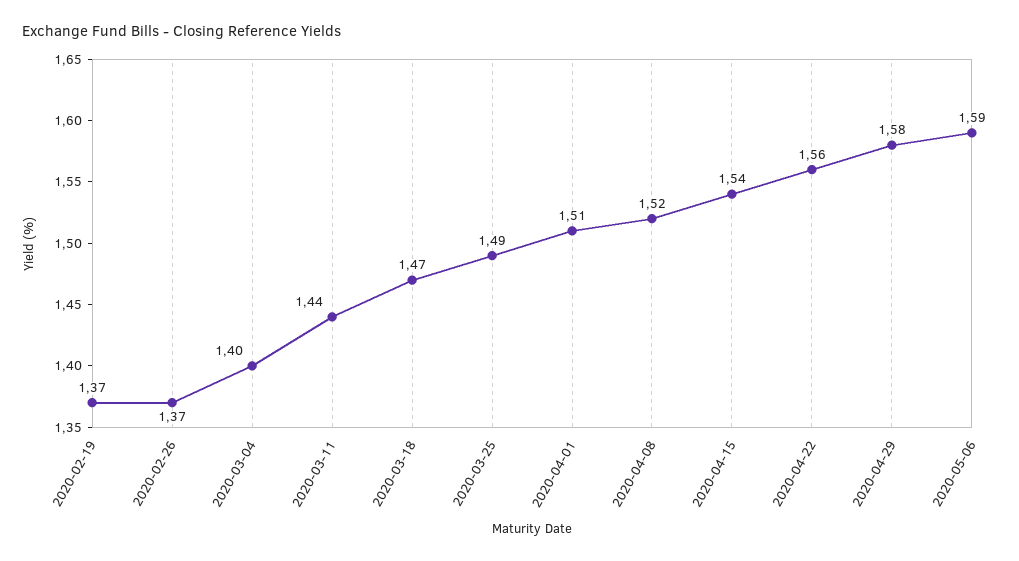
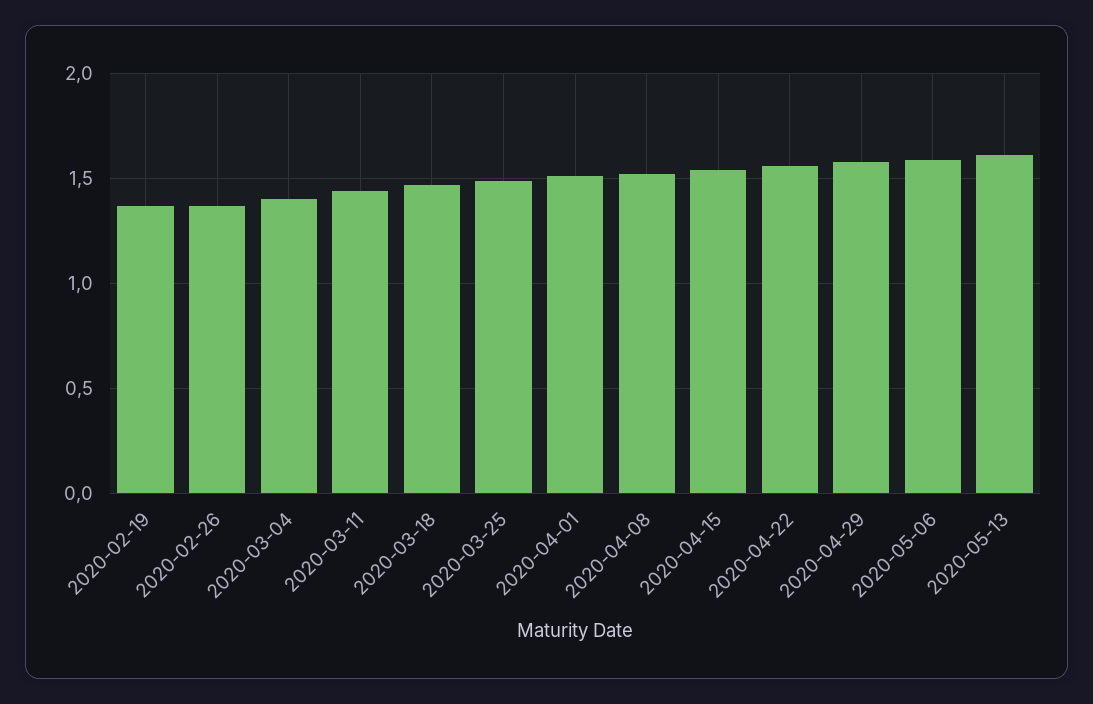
2020-05-13: none -> 1.6

